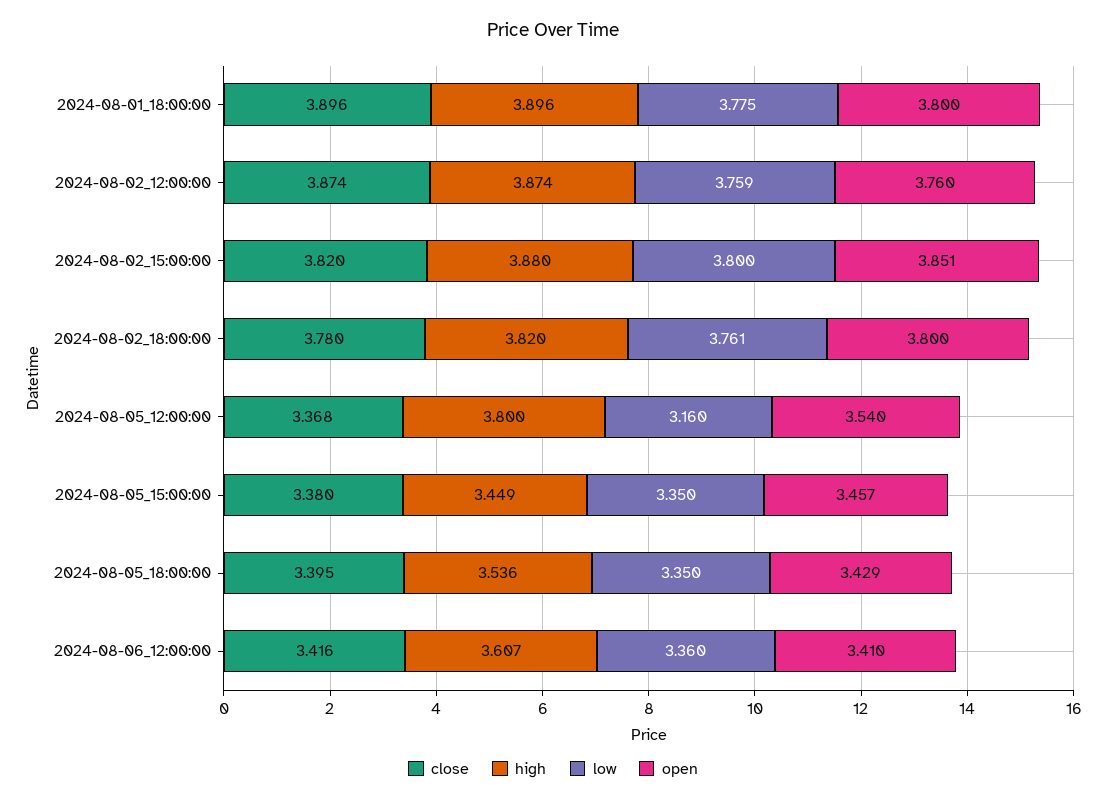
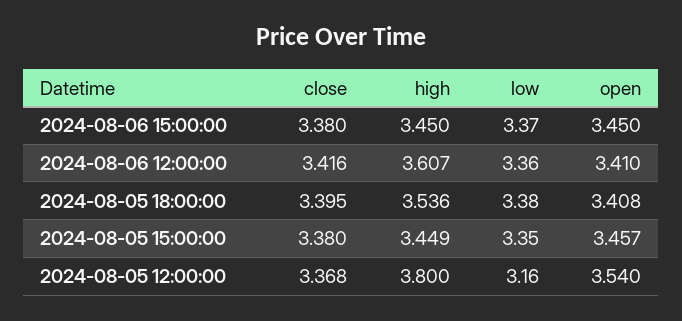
close, 2024-08-01_18:00:00: 3.896 -> none
high, 2024-08-01_18:00:00: 3.896 -> none
low, 2024-08-01_18:00:00: 3.775 -> none
open, 2024-08-01_18:00:00: 3.8 -> none
close, 2024-08-02_12:00:00: 3.874 -> none
high, 2024-08-02_12:00:00: 3.874 -> none
low, 2024-08-02_12:00:00: 3.759 -> none
open, 2024-08-02_12:00:00: 3.76 -> none
close, 2024-08-02_15:00:00: 3.82 -> none
high, 2024-08-02_15:00:00: 3.88 -> none
low, 2024-08-02_15:00:00: 3.8 -> none
open, 2024-08-02_15:00:00: 3.851 -> none
close, 2024-08-02_18:00:00: 3.78 -> none
high, 2024-08-02_18:00:00: 3.82 -> none
low, 2024-08-02_18:00:00: 3.761 -> none
open, 2024-08-02_18:00:00: 3.8 -> none
low, 2024-08-05_18:00:00: 3.35 -> 3.38
open, 2024-08-05_18:00:00: 3.429 -> 3.408
close, 2024-08-06 15:00:00: none -> 3.38
high, 2024-08-06 15:00:00: none -> 3.45
low, 2024-08-06 15:00:00: none -> 3.37
open, 2024-08-06 15:00:00: none -> 3.45

